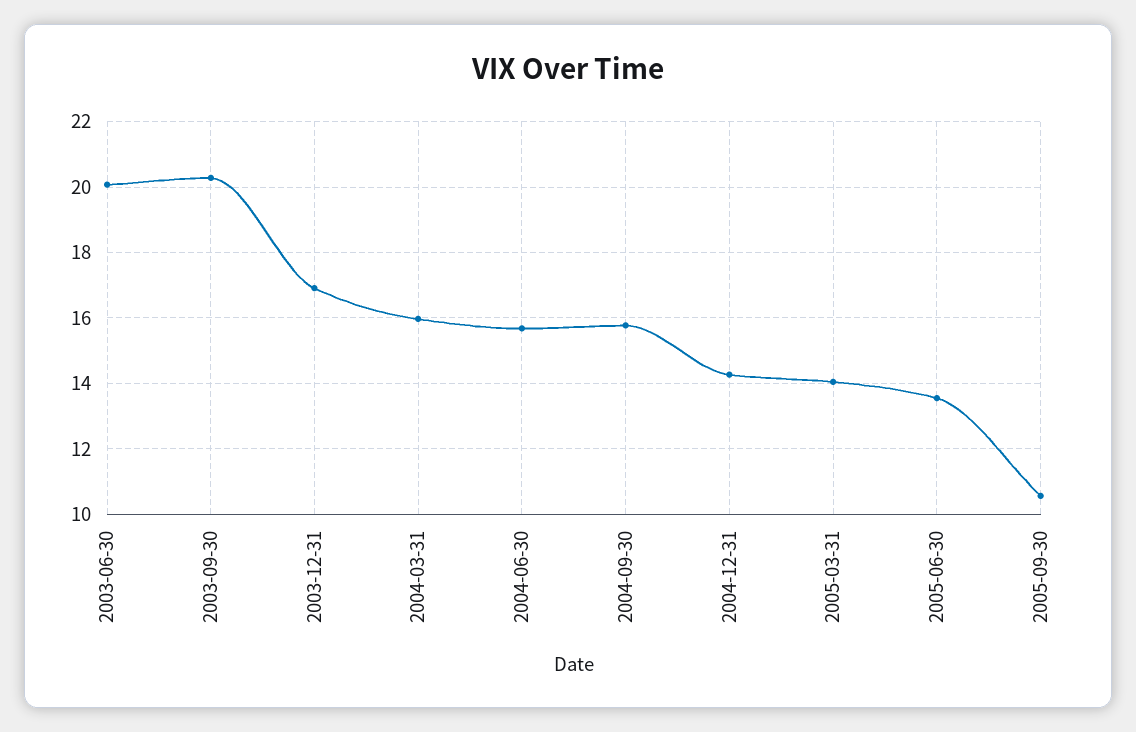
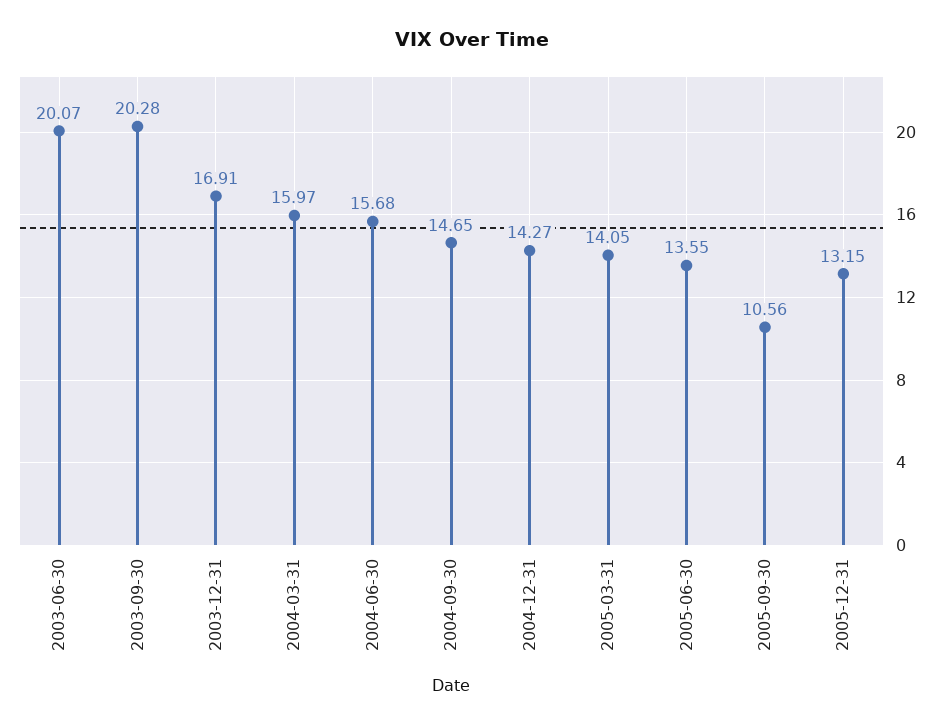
2004-09-30: 15.8 -> 14.65
2005-12-31: none -> 13.15

